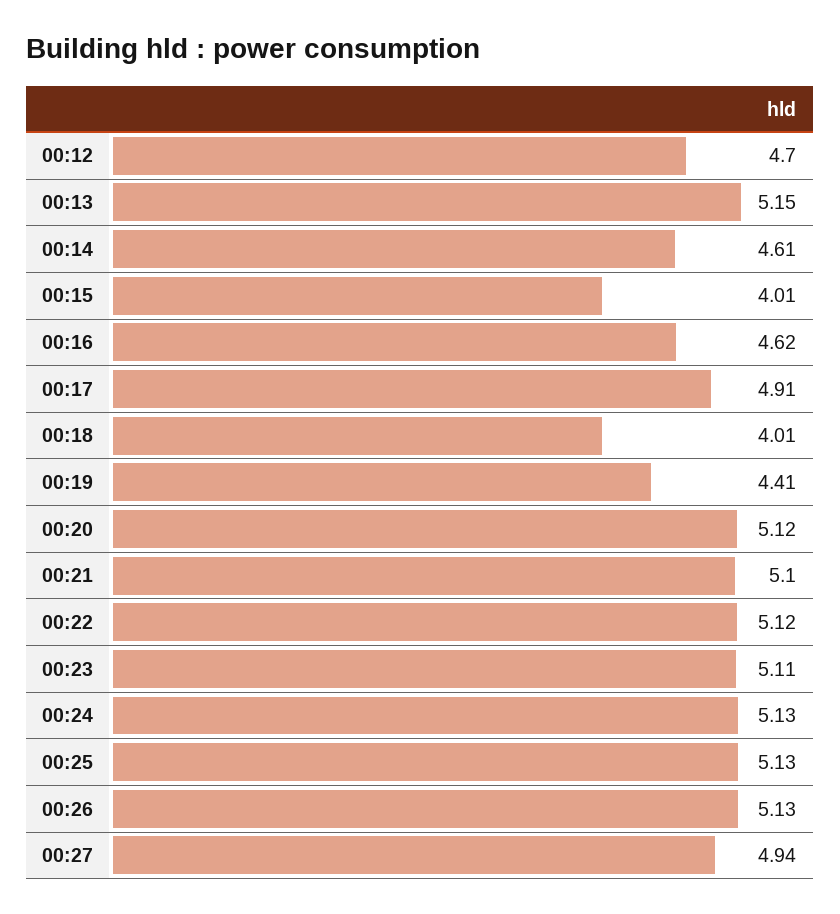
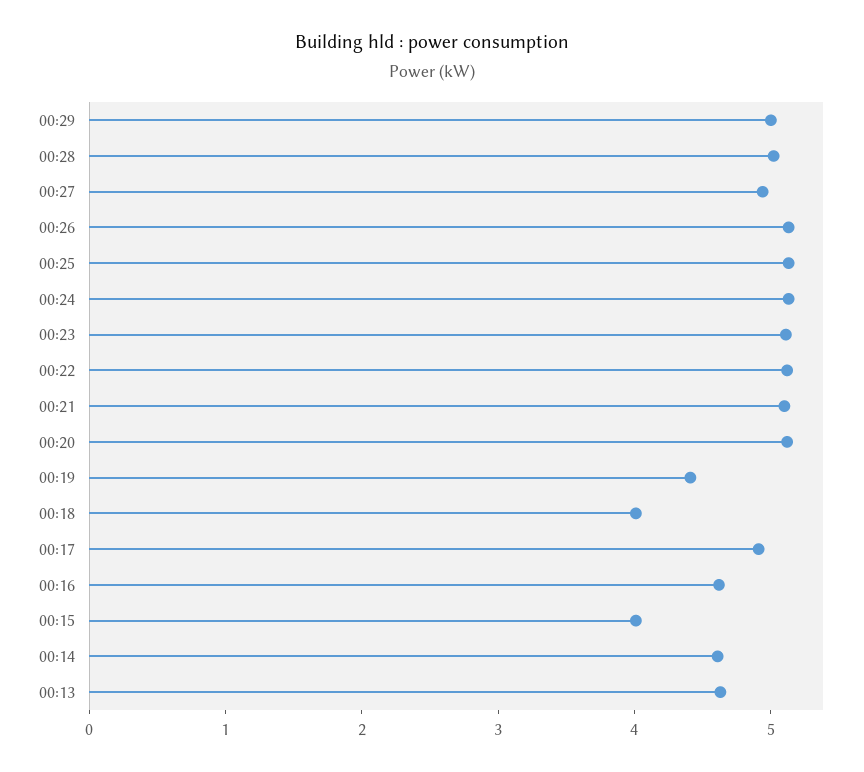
00:12: 4.7 -> none
00:13: 5.15 -> 4.6
00:29: none -> 5
00:28: none -> 5

